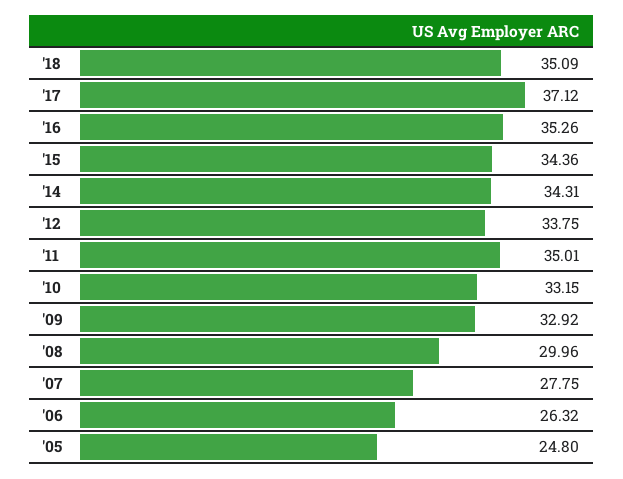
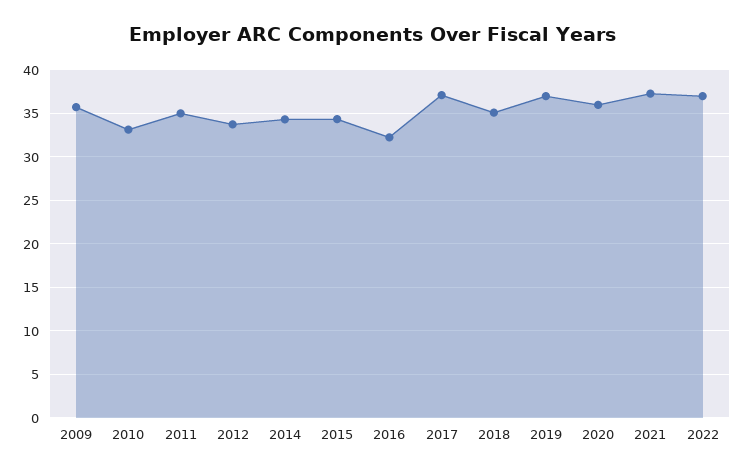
'16: 35.26 -> 32
'09: 32.92 -> 36
'08: 29.96 -> none
'07: 27.75 -> none
'06: 26.32 -> none
'05: 24.8 -> none
2019: none -> 37
2020: none -> 36
2021: none -> 37
2022: none -> 37

